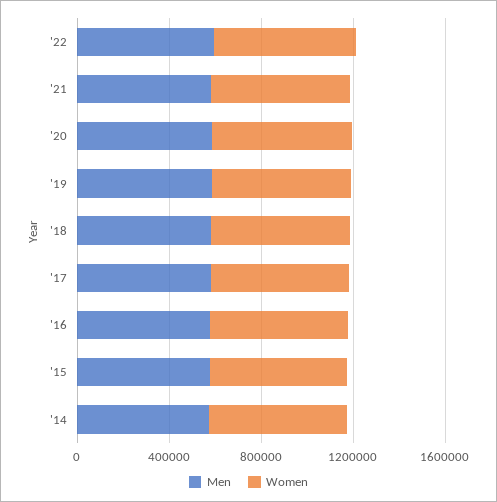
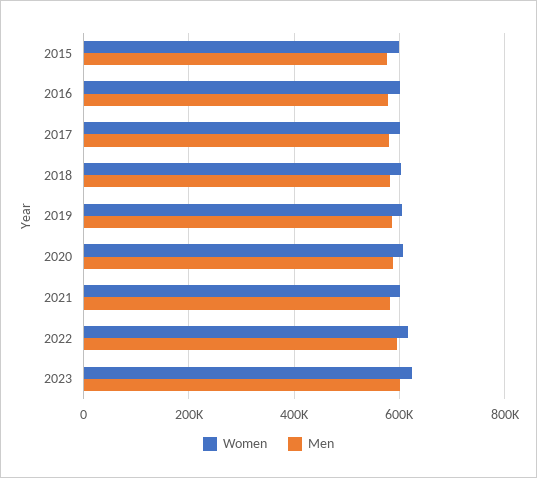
Men, '14: 600000 -> none
Women, '14: 600000 -> none
Women, 2023: none -> 620000
Men, 2023: none -> 600000

